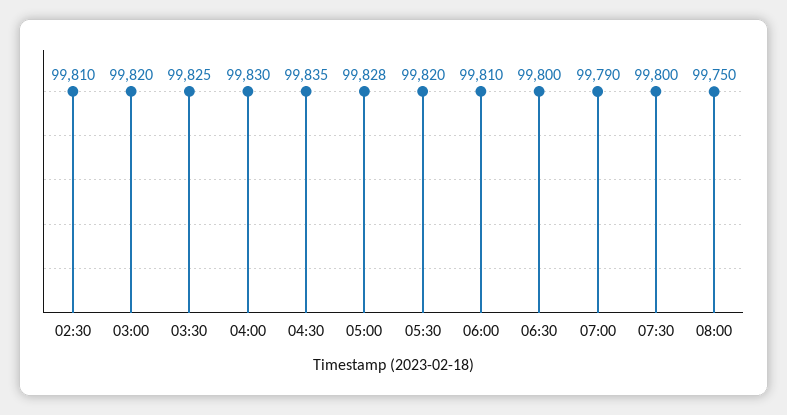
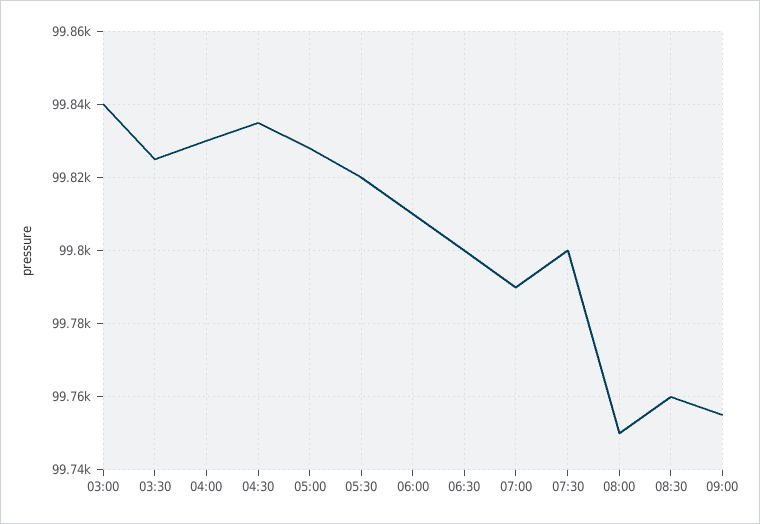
02:30: 99810 -> none
03:00: 99820 -> 99840
08:30: none -> 99760
09:00: none -> 99755

